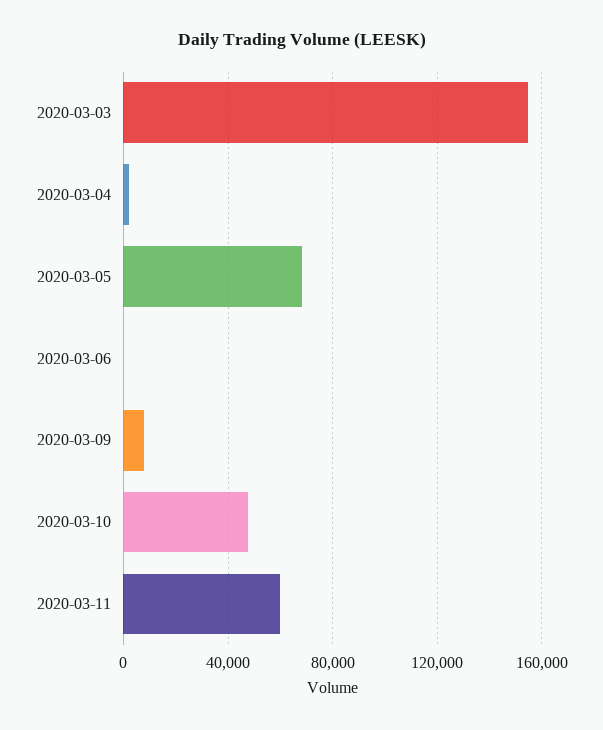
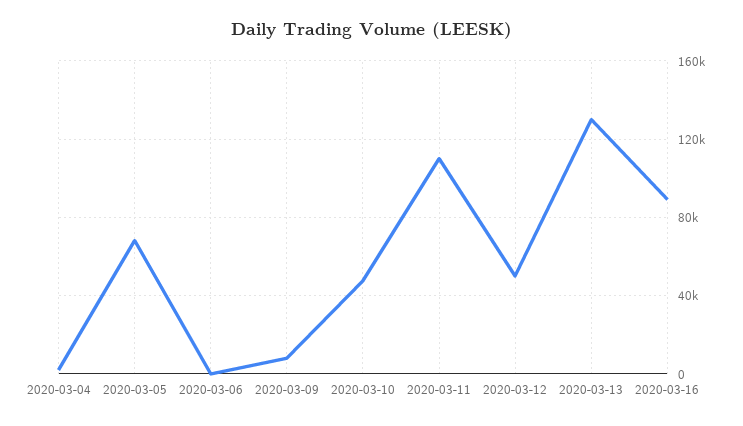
2020-03-03: 155000 -> none
2020-03-11: 60000 -> 110000
2020-03-12: none -> 50000
2020-03-13: none -> 130000
2020-03-16: none -> 90000

